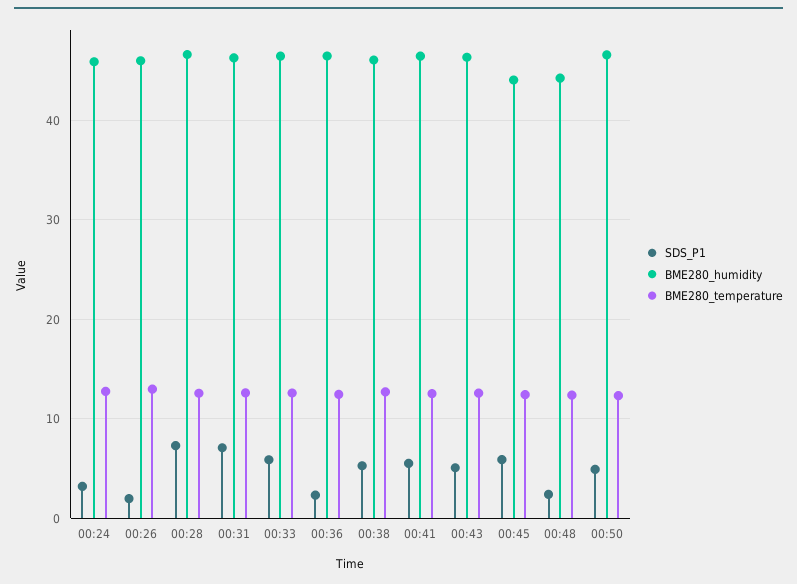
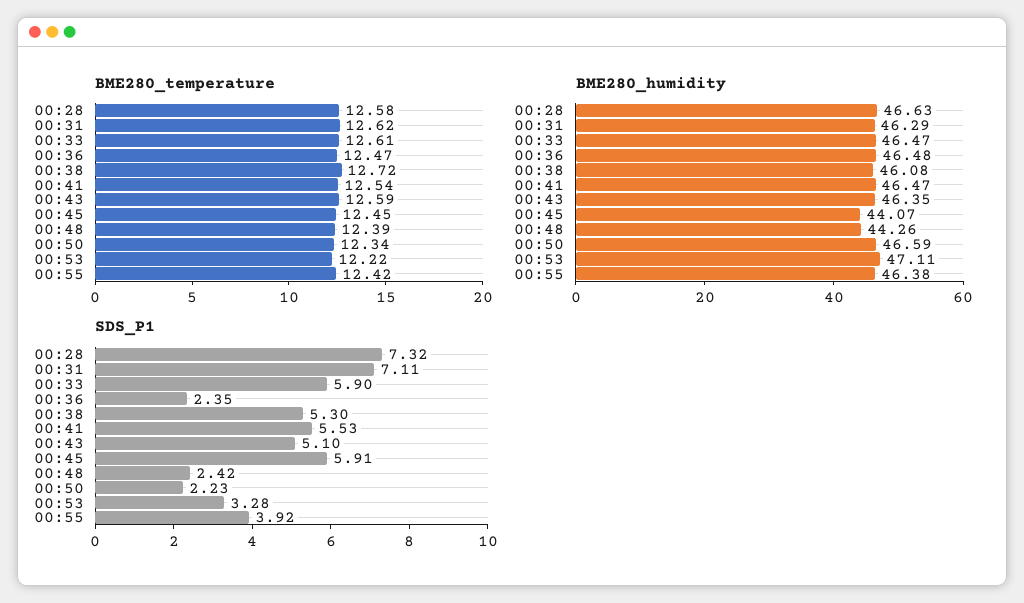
SDS_P1, 00:24: 3 -> none
BME280_humidity, 00:24: 46 -> none
BME280_temperature, 00:24: 13 -> none
SDS_P1, 00:26: 2 -> none
BME280_humidity, 00:26: 46 -> none
BME280_temperature, 00:26: 13 -> none
SDS_P1, 00:50: 5 -> 2.23
BME280_temperature, 00:53: none -> 12.22
BME280_temperature, 00:55: none -> 12.42
BME280_humidity, 00:53: none -> 47.11
BME280_humidity, 00:55: none -> 46.38
SDS_P1, 00:53: none -> 3.28
SDS_P1, 00:55: none -> 3.92

